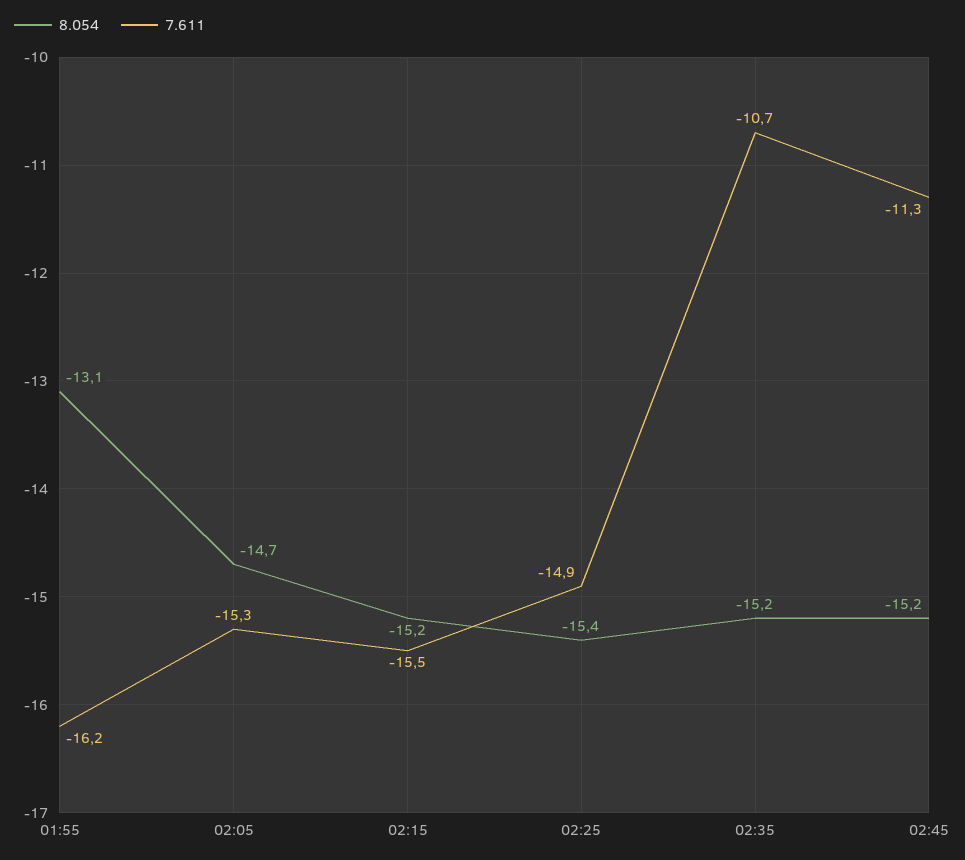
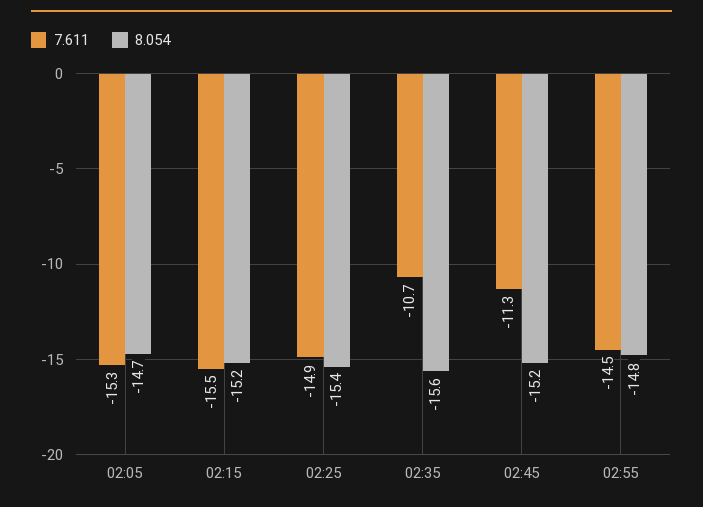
8.054, 01:55: -13.1 -> none
7.611, 01:55: -16.2 -> none
8.054, 02:35: -15.2 -> -15.6
7.611, 02:55: none -> -14.5
8.054, 02:55: none -> -14.8

